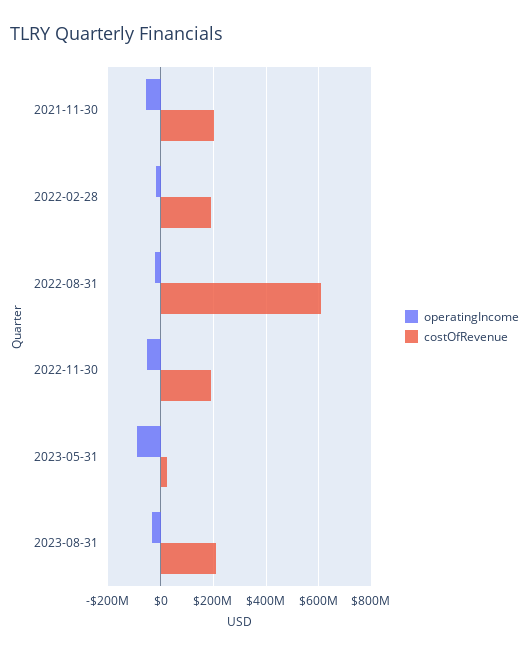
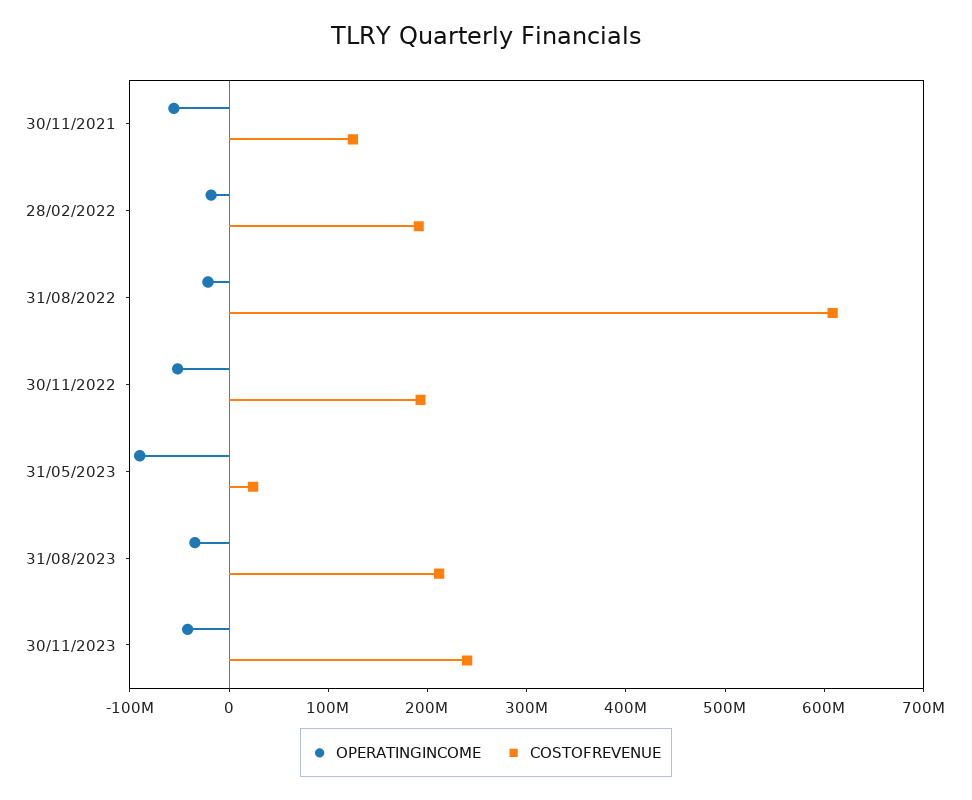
costOfRevenue, 2021-11-30: 200000000 -> 120000000
operatingIncome, 30/11/2023: none -> -40000000
costOfRevenue, 30/11/2023: none -> 240000000

